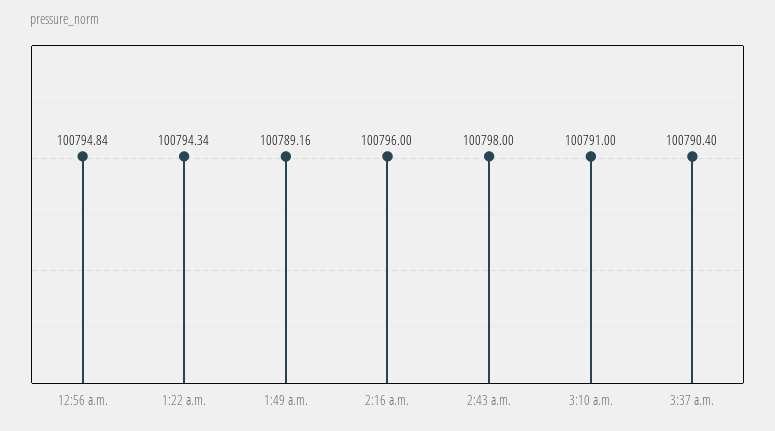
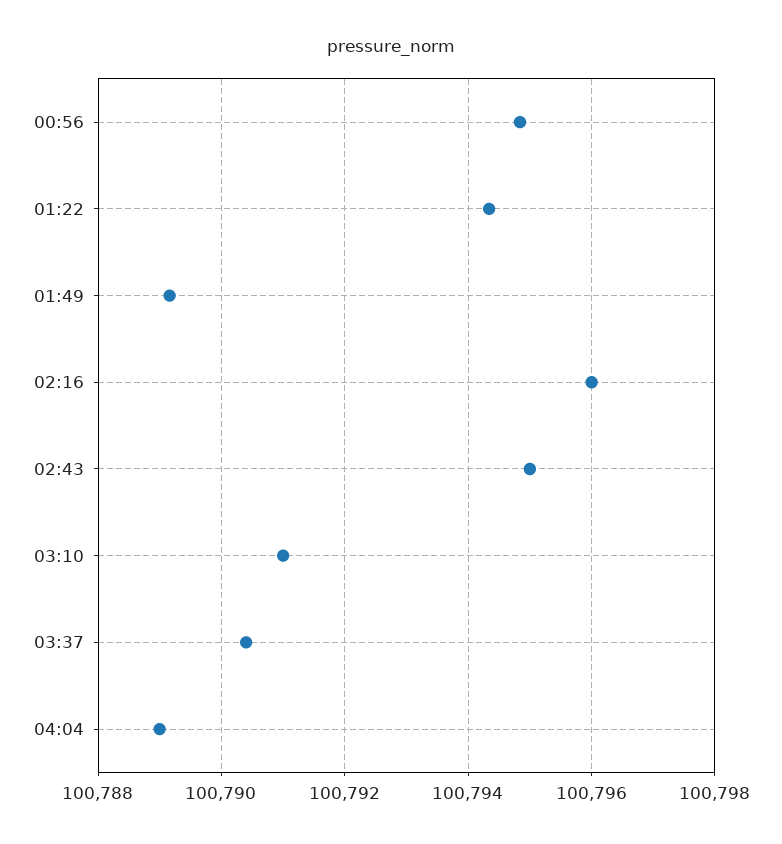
2:43 a.m.: 100798 -> 100795
04:04: none -> 100789

